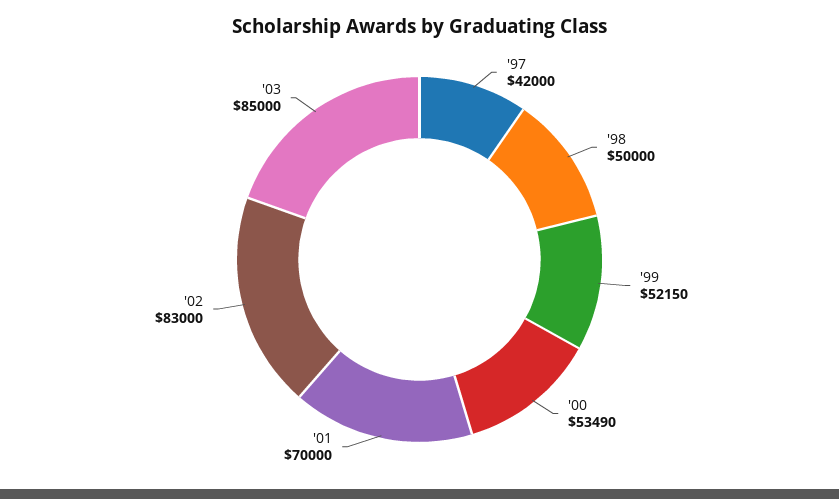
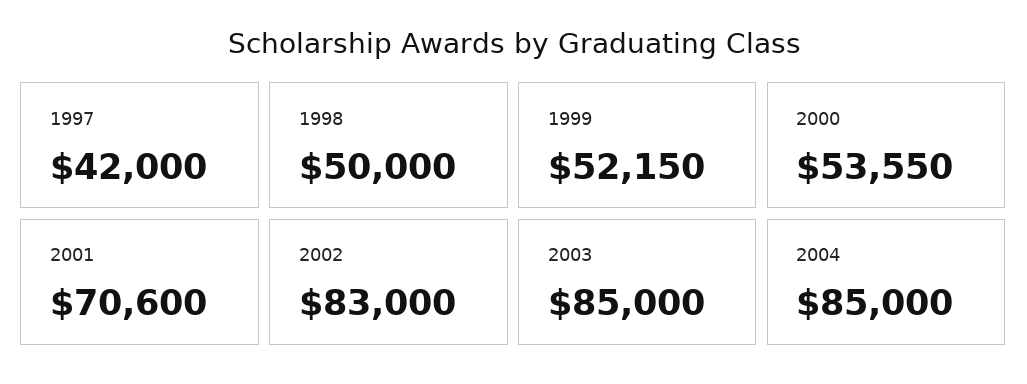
'00: 53490 -> 53550
'01: 70000 -> 70600
2004: none -> 85000

